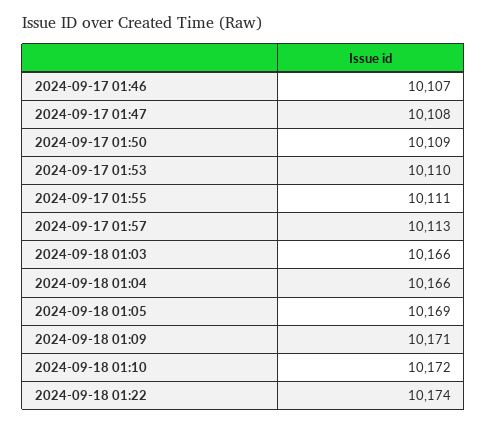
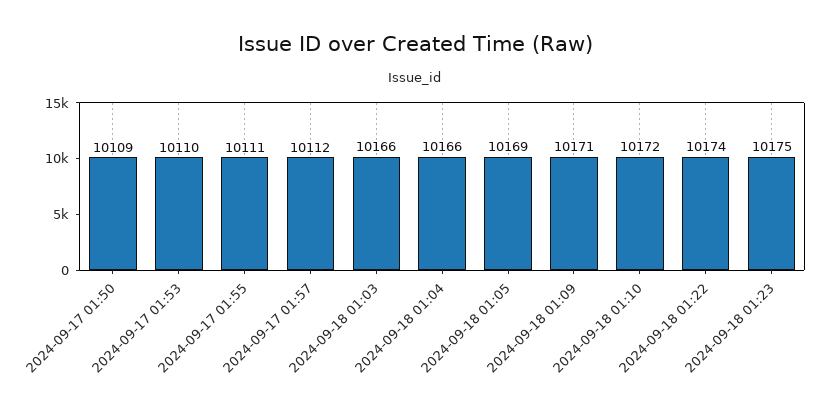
2024-09-17 01:46: 10107 -> none
2024-09-17 01:47: 10108 -> none
2024-09-17 01:57: 10113 -> 10112
2024-09-18 01:23: none -> 10175

